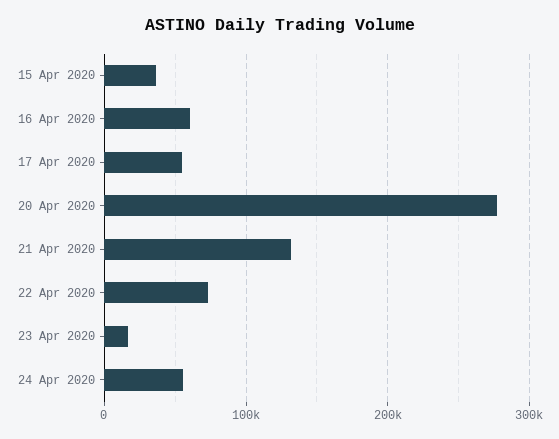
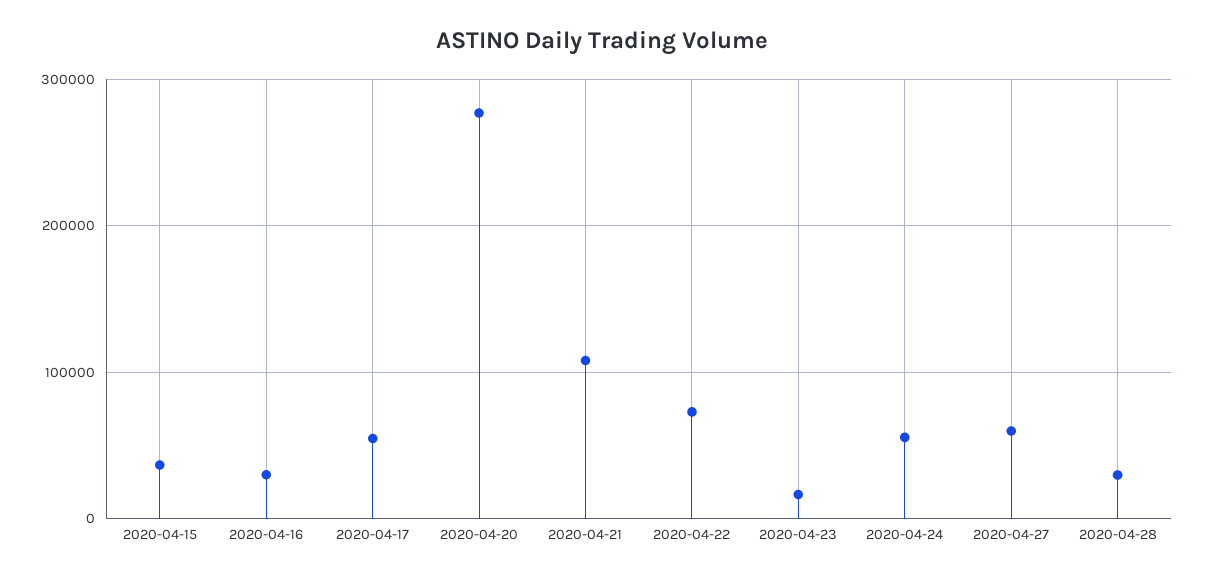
16 Apr 2020: 60000 -> 30000
21 Apr 2020: 130000 -> 110000
2020-04-27: none -> 60000
2020-04-28: none -> 30000

